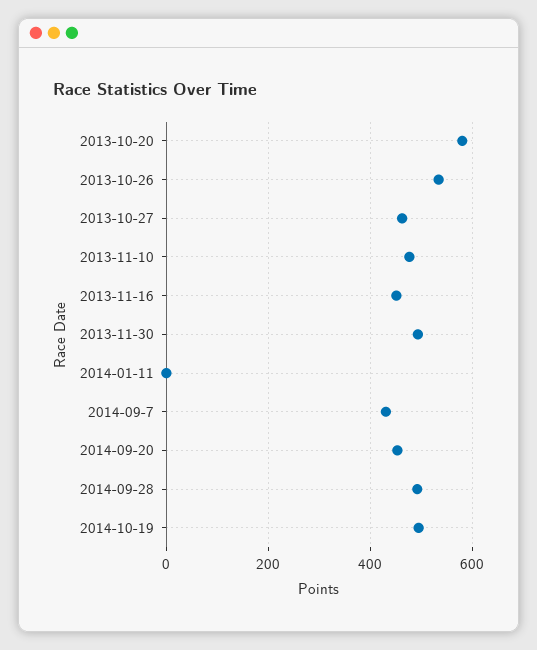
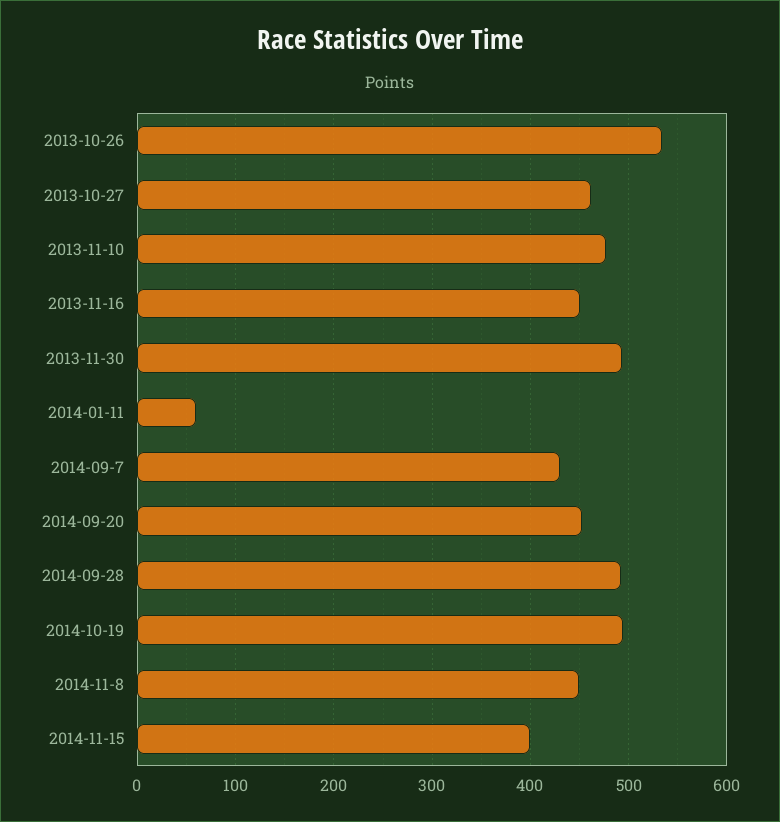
2013-10-20: 580 -> none
2014-01-11: 0 -> 60
2014-11-8: none -> 450
2014-11-15: none -> 400

